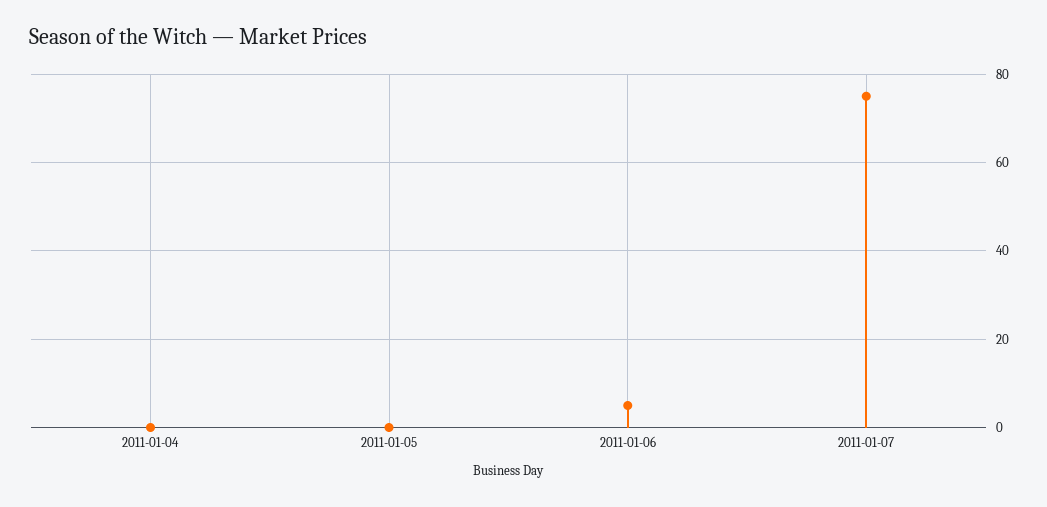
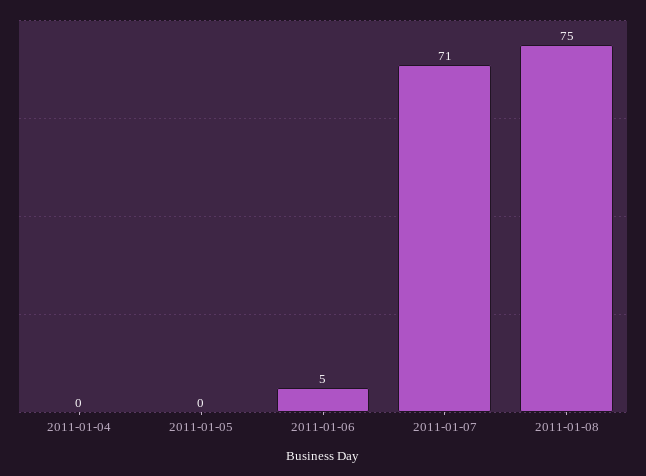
2011-01-07: 75 -> 71
2011-01-08: none -> 75

